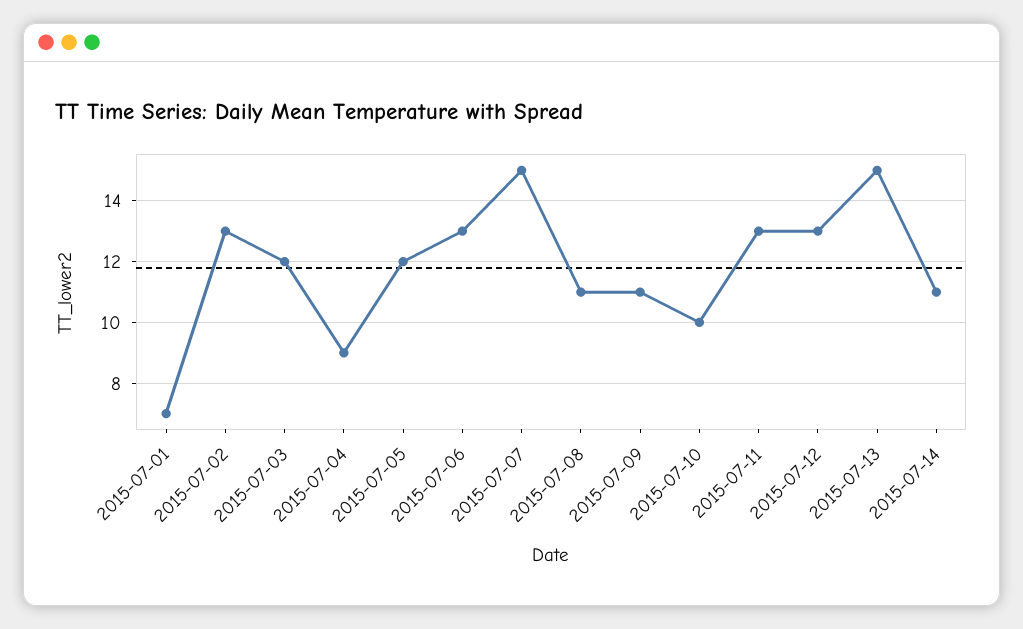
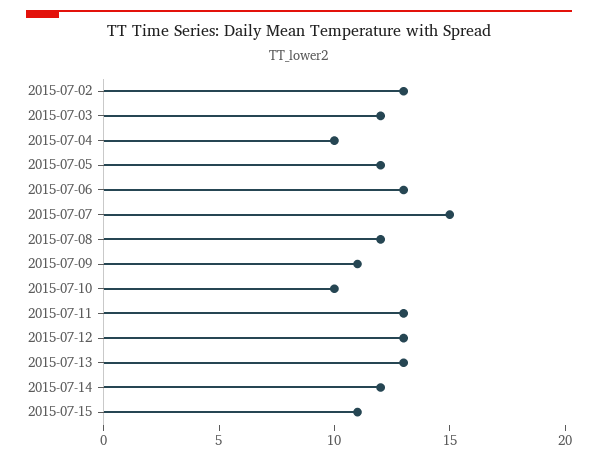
2015-07-01: 7 -> none
2015-07-04: 9 -> 10
2015-07-08: 11 -> 12
2015-07-13: 15 -> 13
2015-07-14: 11 -> 12
2015-07-15: none -> 11

